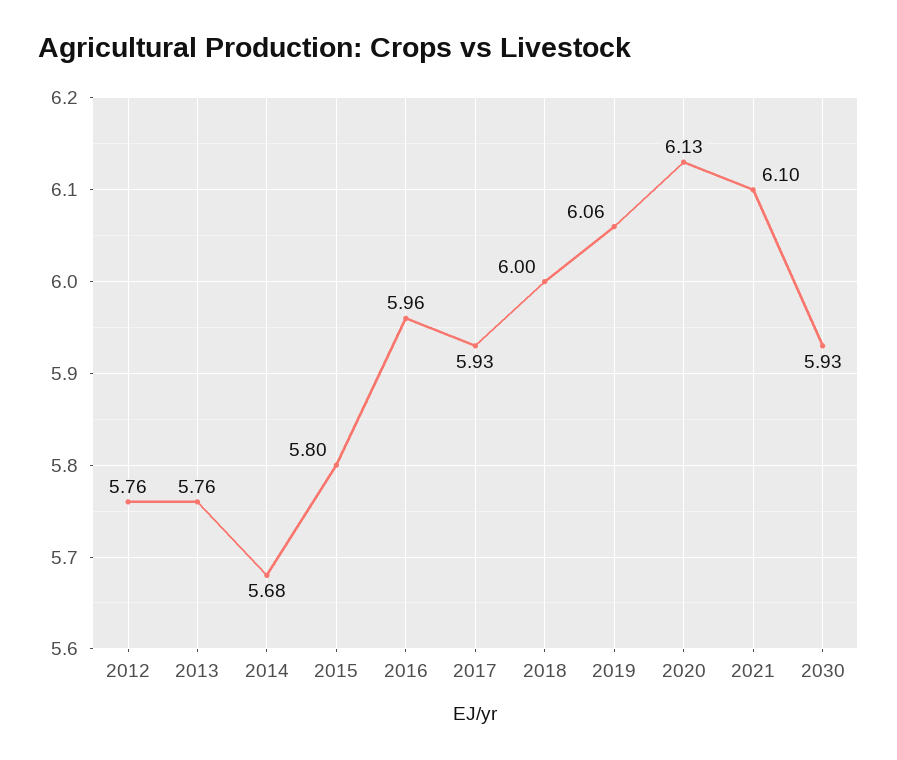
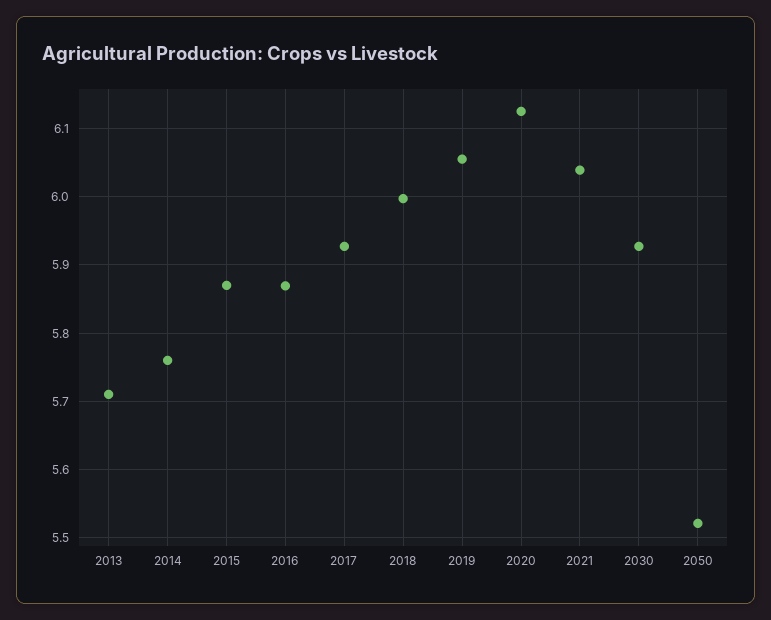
2012: 5.76 -> none
2013: 5.76 -> 5.71
2014: 5.68 -> 5.76
2015: 5.8 -> 5.87
2016: 5.96 -> 5.87
2021: 6.1 -> 6.04
2050: none -> 5.52

